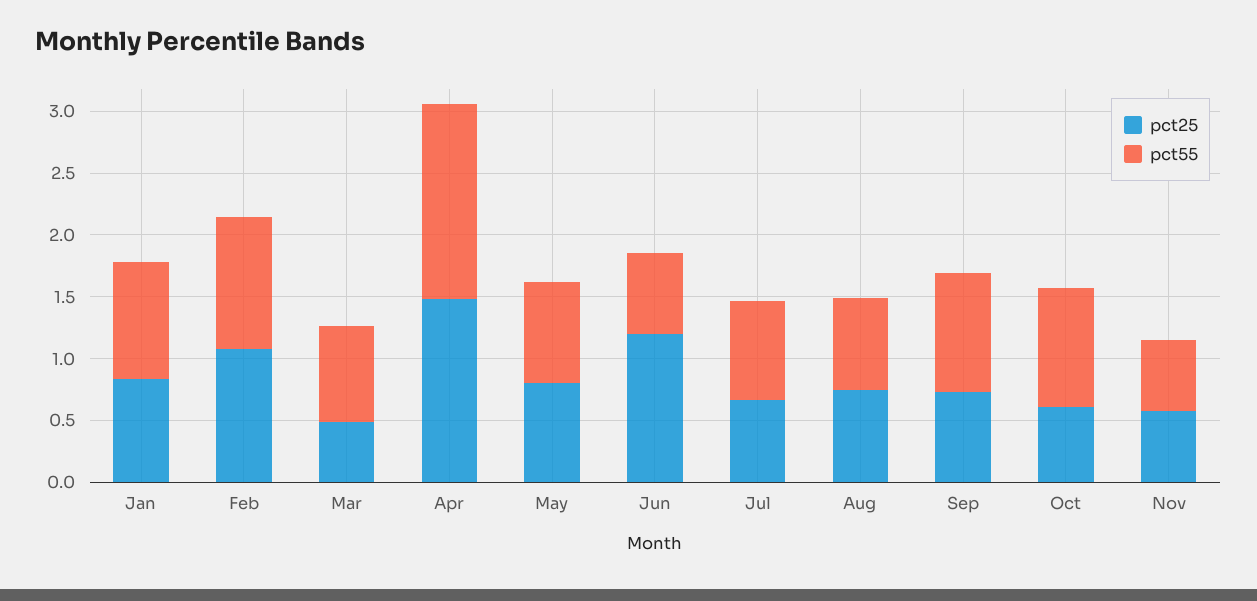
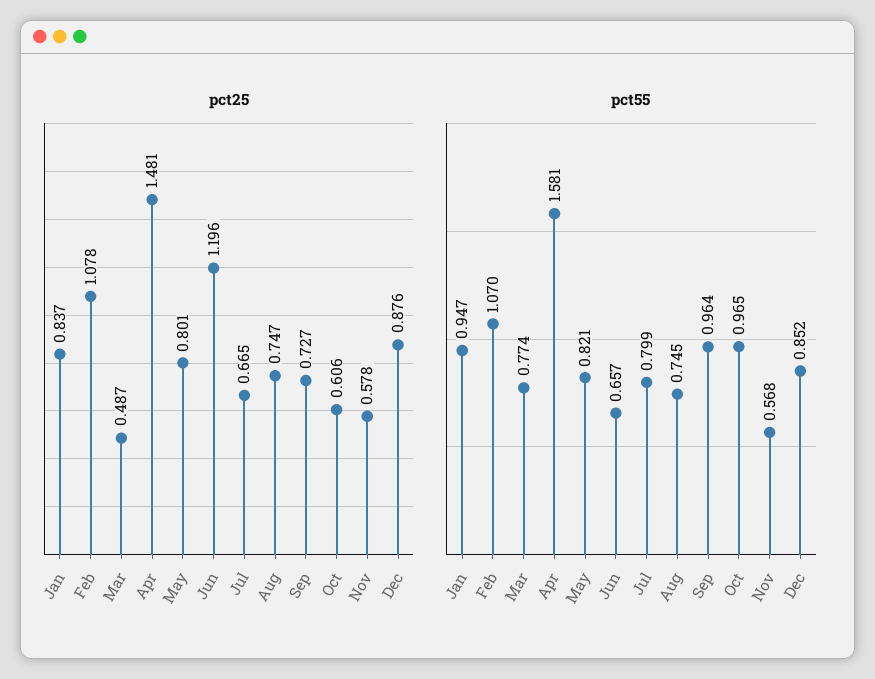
pct25, Dec: none -> 0.876
pct55, Dec: none -> 0.852

